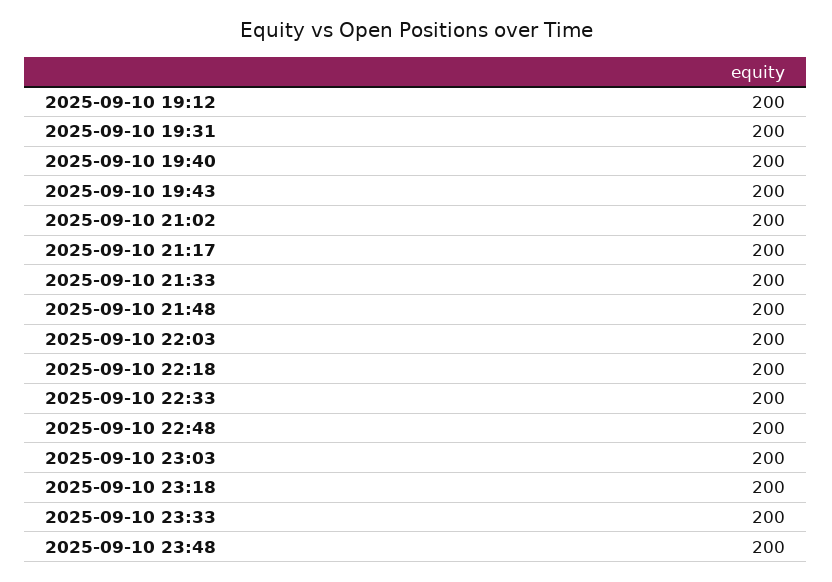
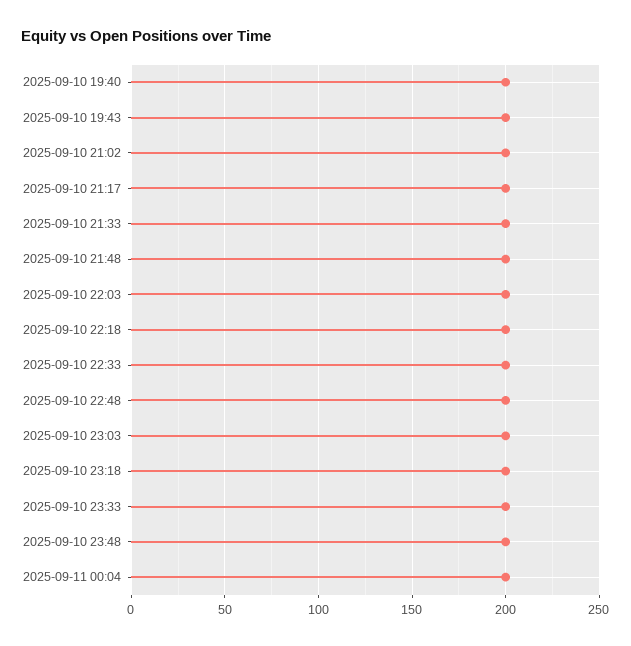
2025-09-10 19:12: 200 -> none
2025-09-10 19:31: 200 -> none
2025-09-11 00:04: none -> 200

